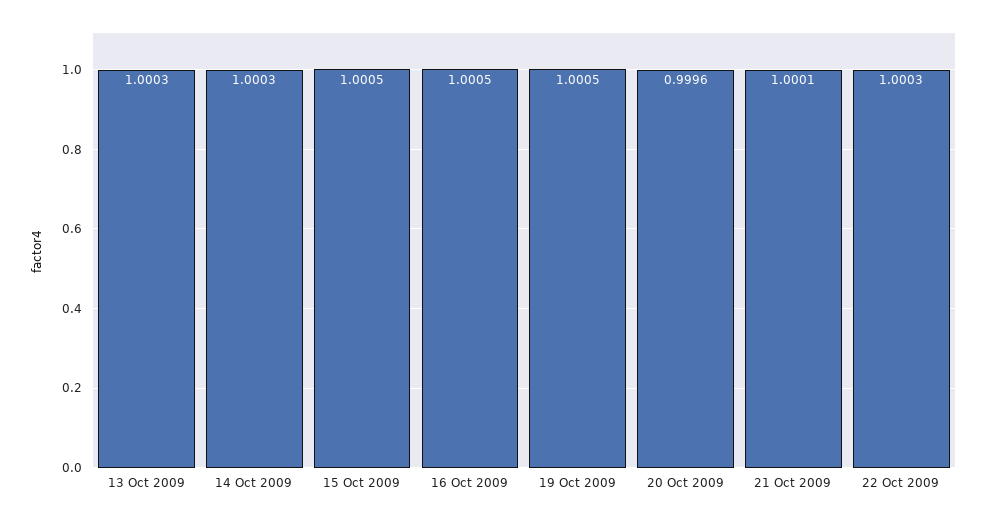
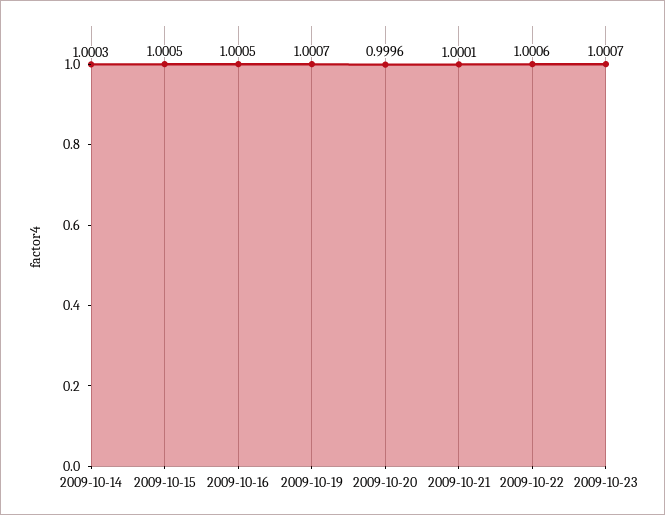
13 Oct 2009: 1.0003 -> none
19 Oct 2009: 1.0005 -> 1.0007
22 Oct 2009: 1.0003 -> 1.0006
2009-10-23: none -> 1.0007

